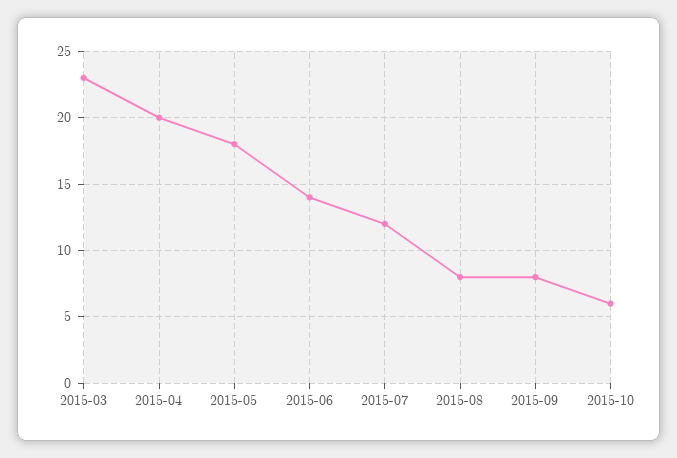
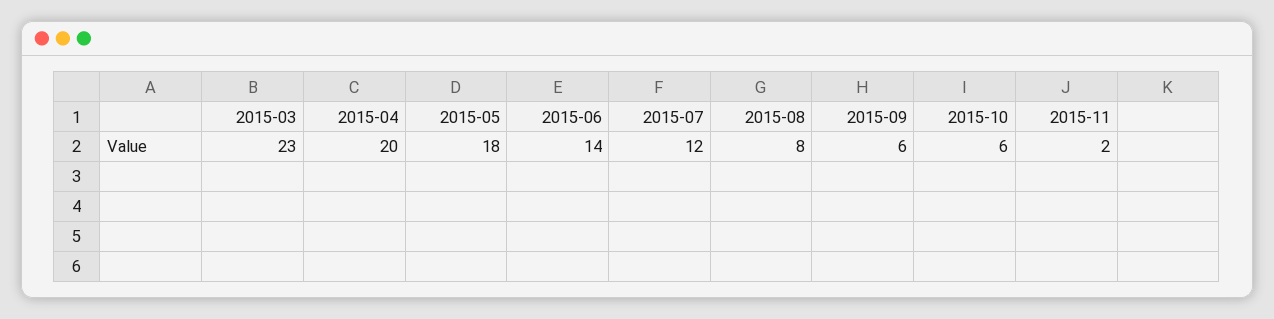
2015-09: 8 -> 6
2015-11: none -> 2

